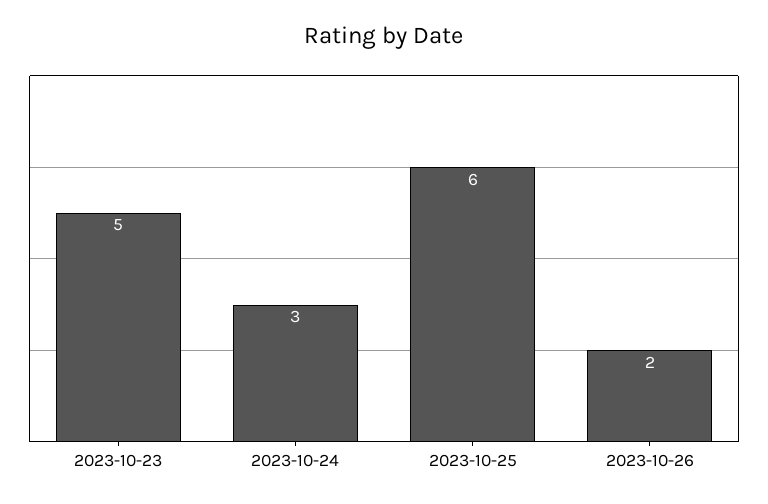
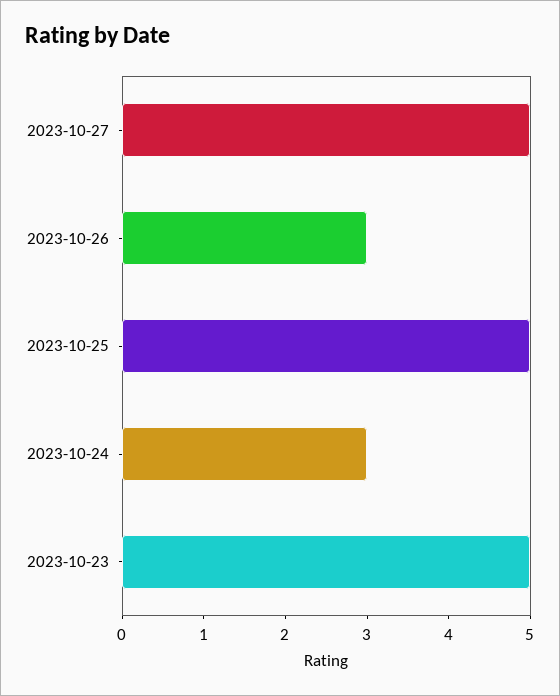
2023-10-25: 6 -> 5
2023-10-26: 2 -> 3
2023-10-27: none -> 5

